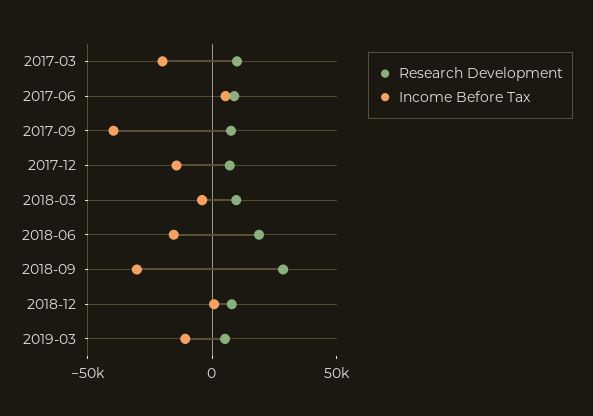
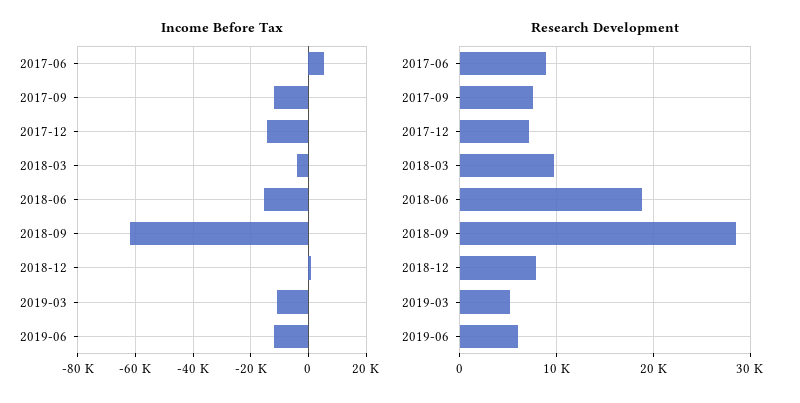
Research Development, 2017-03: 10000 -> none
Income Before Tax, 2017-03: -20000 -> none
Income Before Tax, 2017-09: -40000 -> -12500
Income Before Tax, 2018-09: -30000 -> -62500
Income Before Tax, 2019-06: none -> -12500
Research Development, 2019-06: none -> 6000

